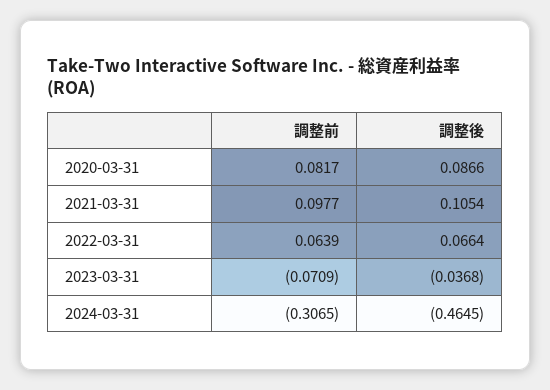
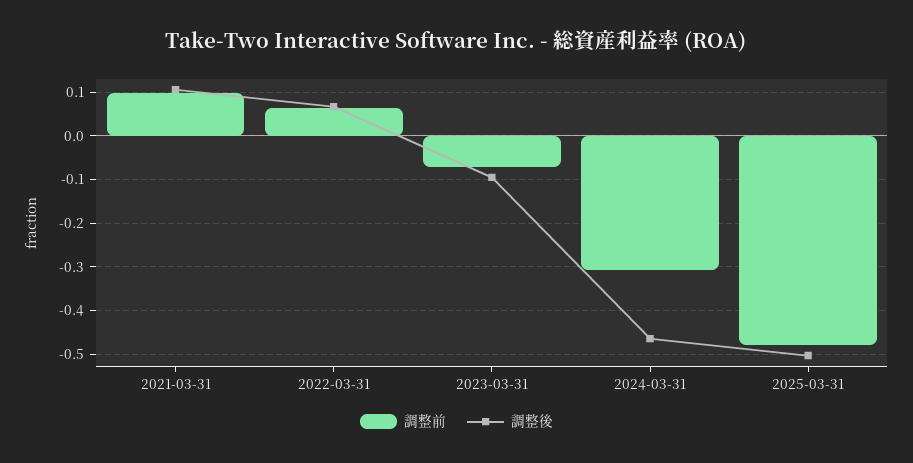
調整前, 2020-03-31: 0.0817 -> none
調整後, 2020-03-31: 0.0866 -> none
調整後, 2023-03-31: -0.0368 -> -0.1
調整前, 2025-03-31: none -> -0.48
調整後, 2025-03-31: none -> -0.5

